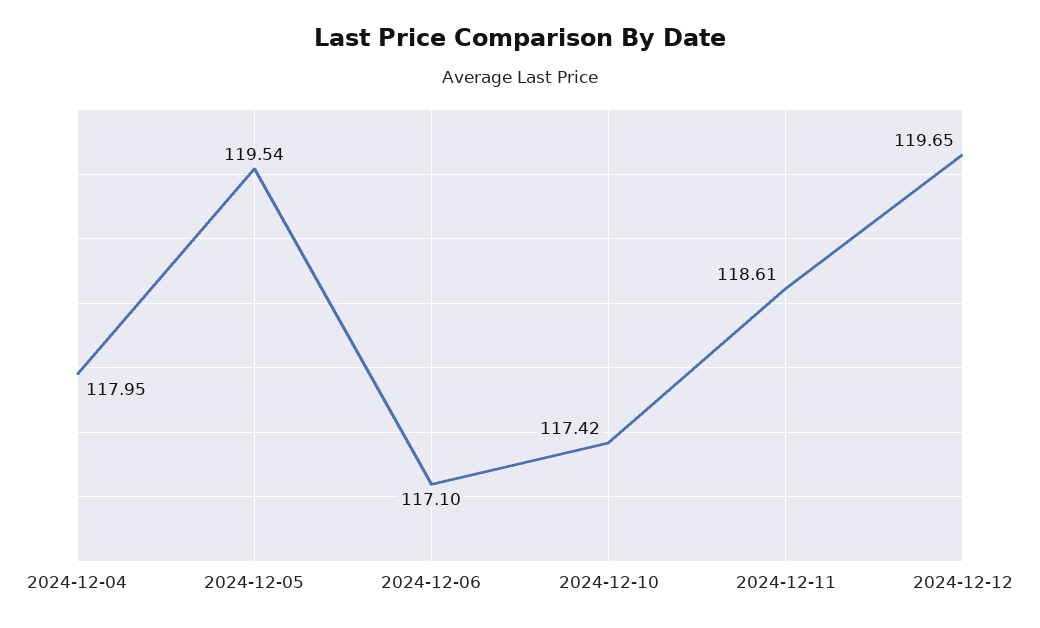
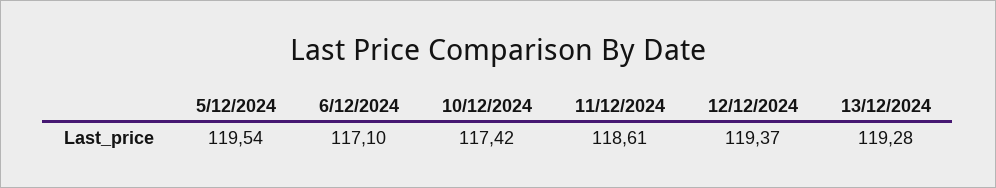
2024-12-04: 117.95 -> none
2024-12-12: 119.65 -> 119.37
13/12/2024: none -> 119.28

